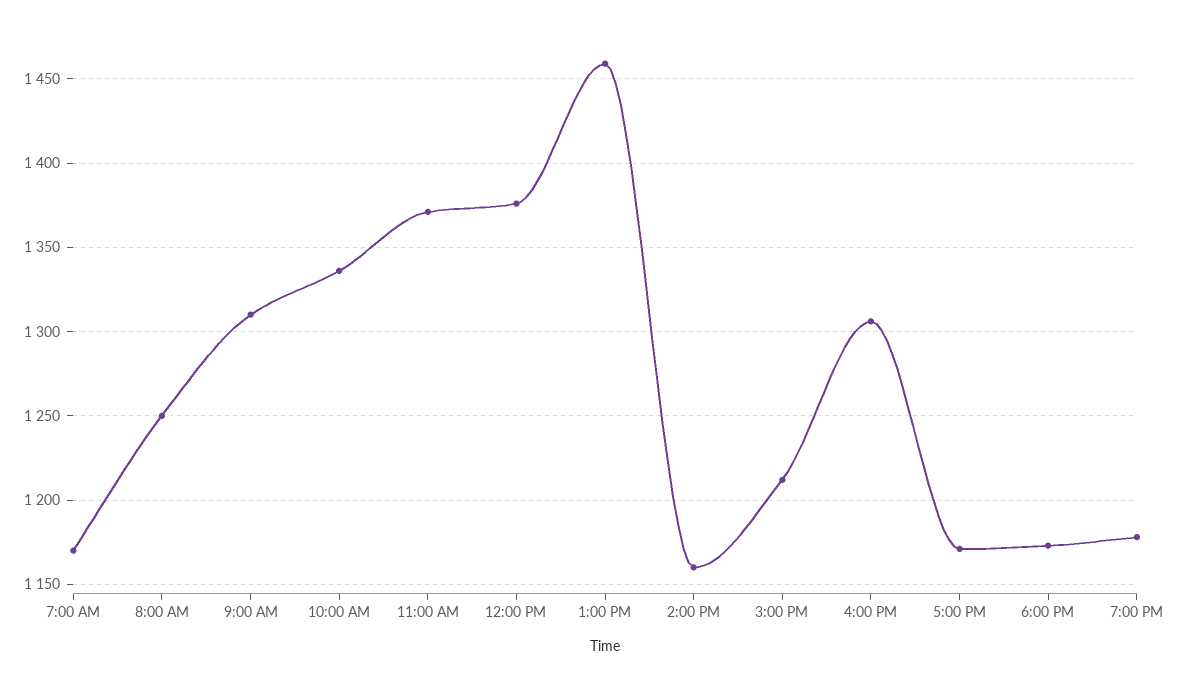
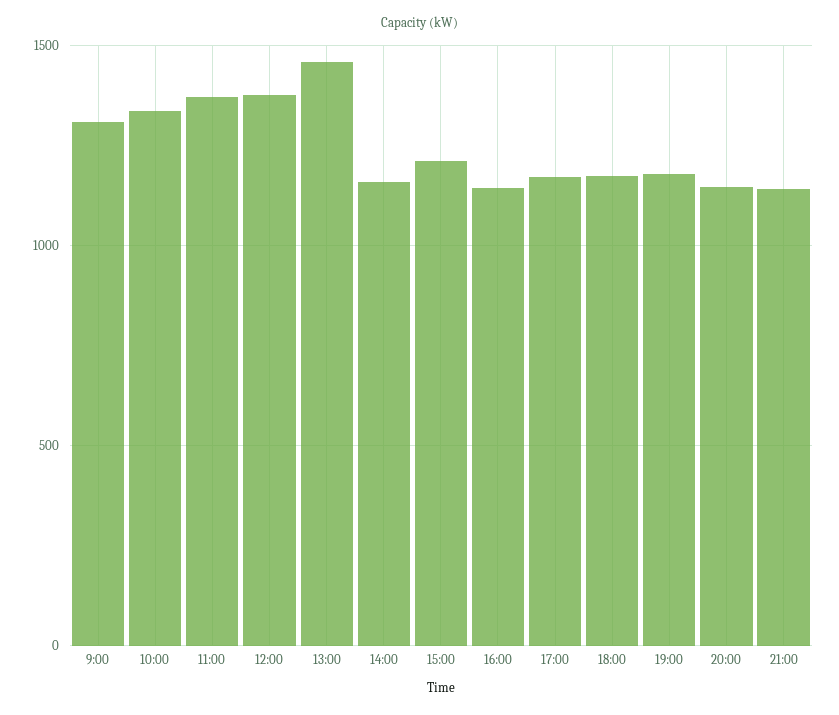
7:00 AM: 1170 -> none
8:00 AM: 1250 -> none
4:00 PM: 1305 -> 1150
20:00: none -> 1150
21:00: none -> 1150

